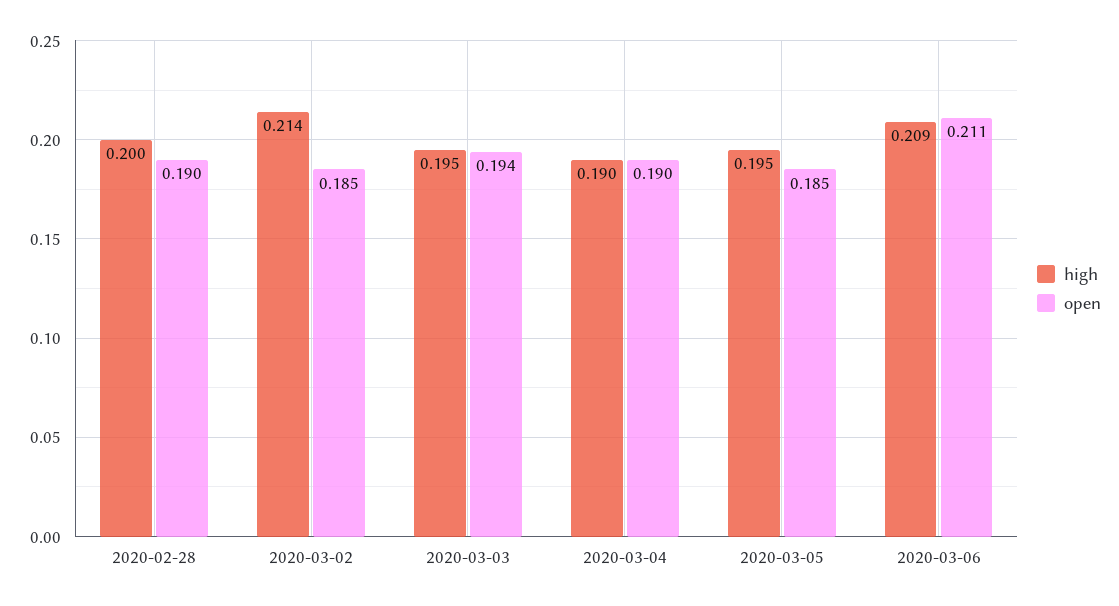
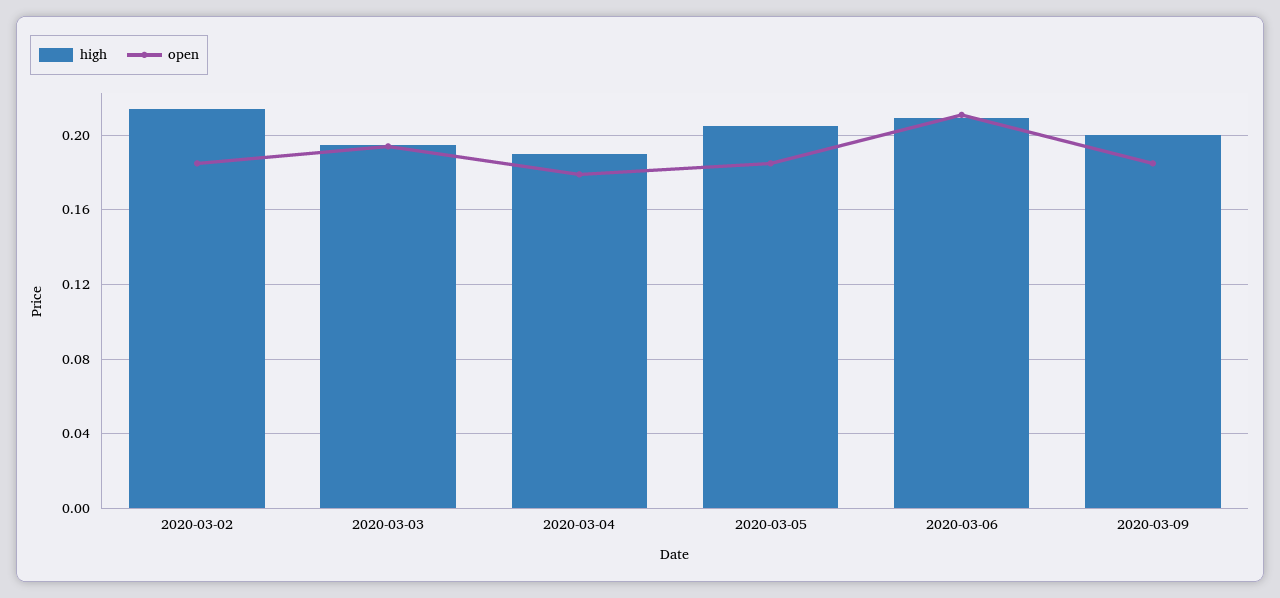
high, 2020-02-28: 0.2 -> none
open, 2020-02-28: 0.19 -> none
open, 2020-03-04: 0.19 -> 0.18
high, 2020-03-05: 0.195 -> 0.205
high, 2020-03-09: none -> 0.2
open, 2020-03-09: none -> 0.185

